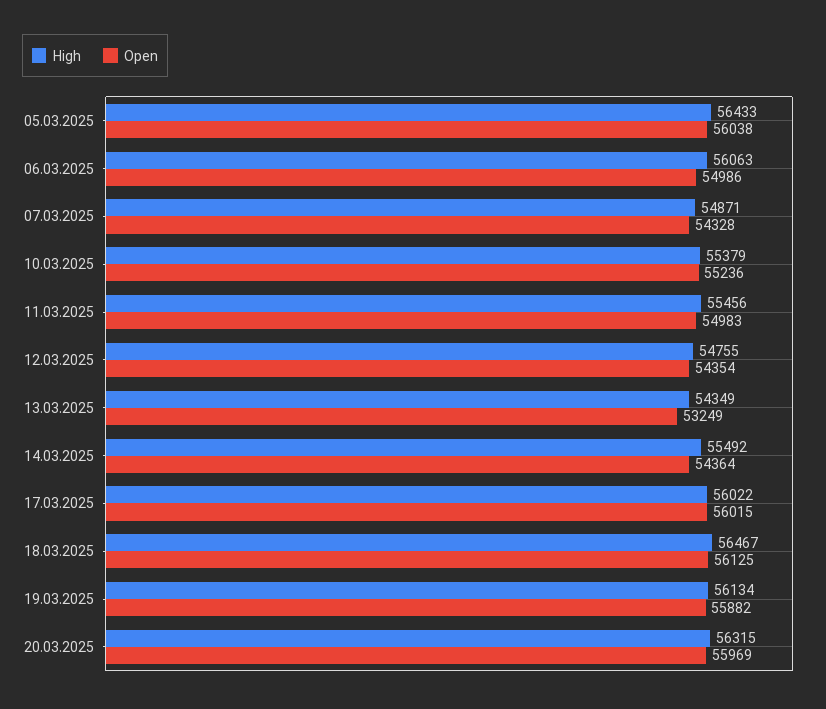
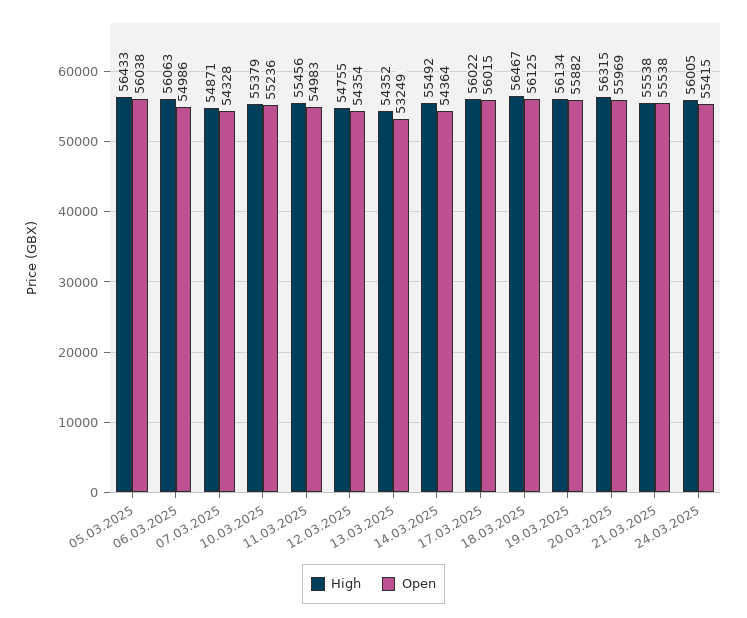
High, 13.03.2025: 54349 -> 54352
High, 21.03.2025: none -> 55538
Open, 21.03.2025: none -> 55538
High, 24.03.2025: none -> 56005
Open, 24.03.2025: none -> 55415

